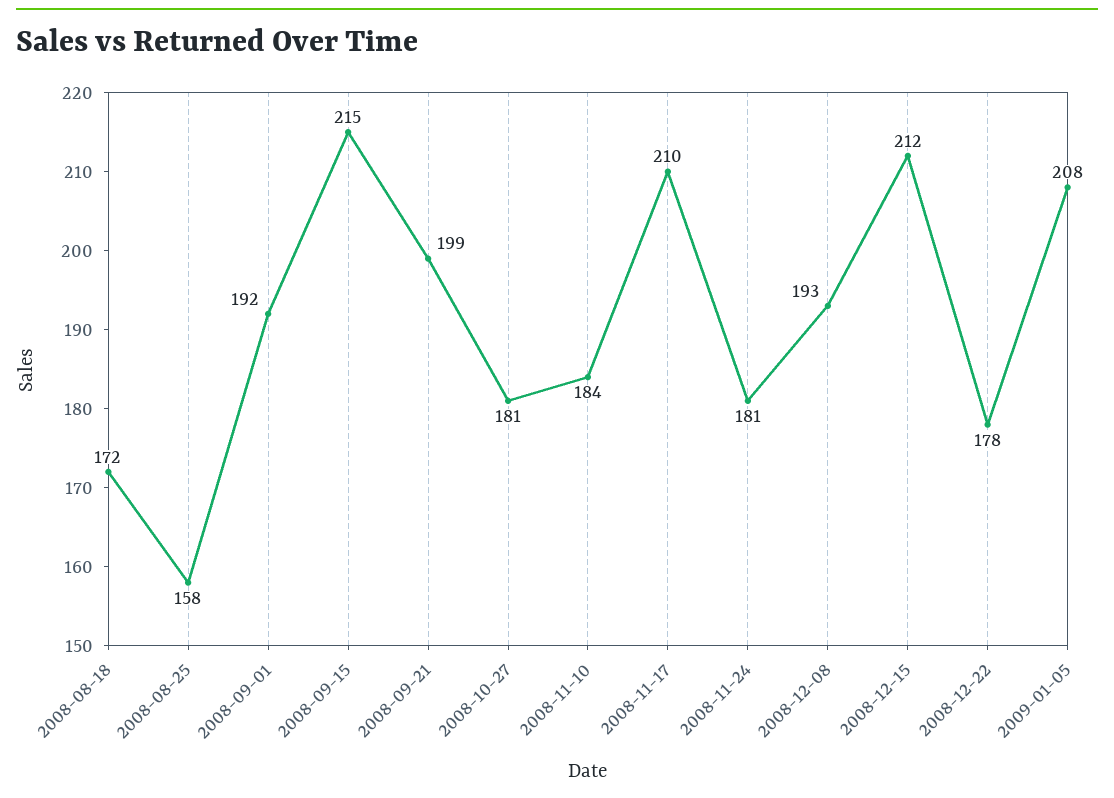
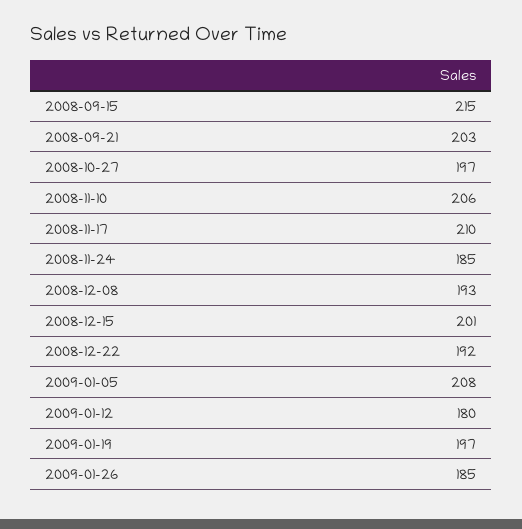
2008-08-18: 172 -> none
2008-08-25: 158 -> none
2008-09-01: 192 -> none
2008-09-21: 199 -> 203
2008-10-27: 181 -> 197
2008-11-10: 184 -> 206
2008-11-24: 181 -> 185
2008-12-15: 212 -> 201
2008-12-22: 178 -> 192
2009-01-12: none -> 180
2009-01-19: none -> 197
2009-01-26: none -> 185

